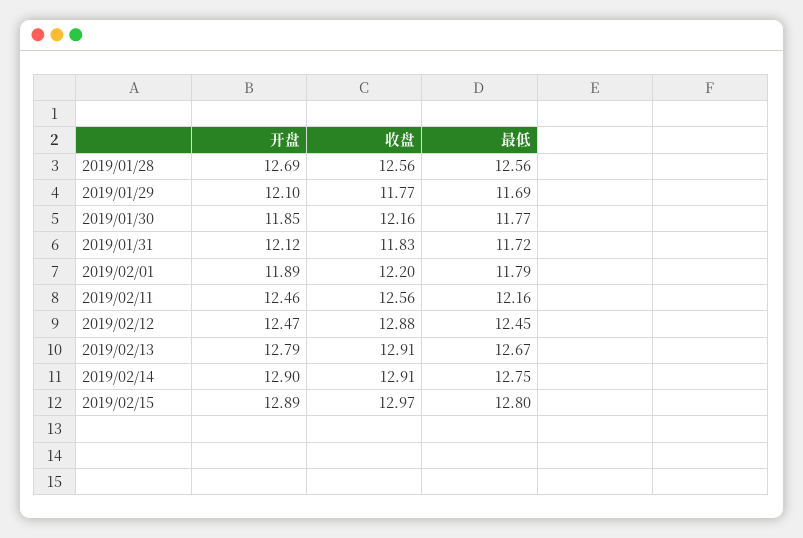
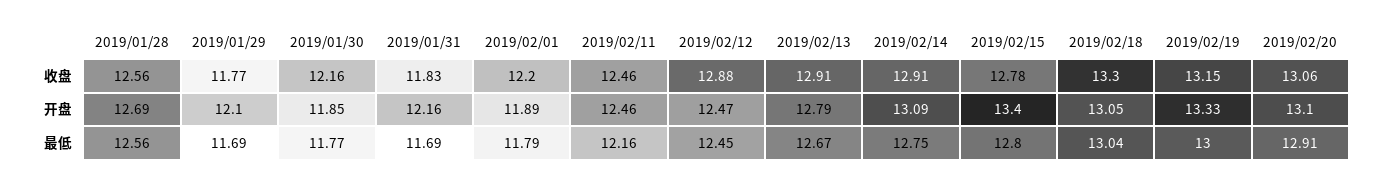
开盘, 2019/01/31: 12.12 -> 12.16
最低, 2019/01/31: 11.72 -> 11.69
收盘, 2019/02/11: 12.56 -> 12.46
开盘, 2019/02/14: 12.9 -> 13.09
开盘, 2019/02/15: 12.89 -> 13.4
收盘, 2019/02/15: 12.97 -> 12.78
收盘, 2019/02/18: none -> 13.3
收盘, 2019/02/19: none -> 13.15
收盘, 2019/02/20: none -> 13.06
开盘, 2019/02/18: none -> 13.05
开盘, 2019/02/19: none -> 13.33
开盘, 2019/02/20: none -> 13.1
最低, 2019/02/18: none -> 13.04
最低, 2019/02/19: none -> 13
最低, 2019/02/20: none -> 12.91

